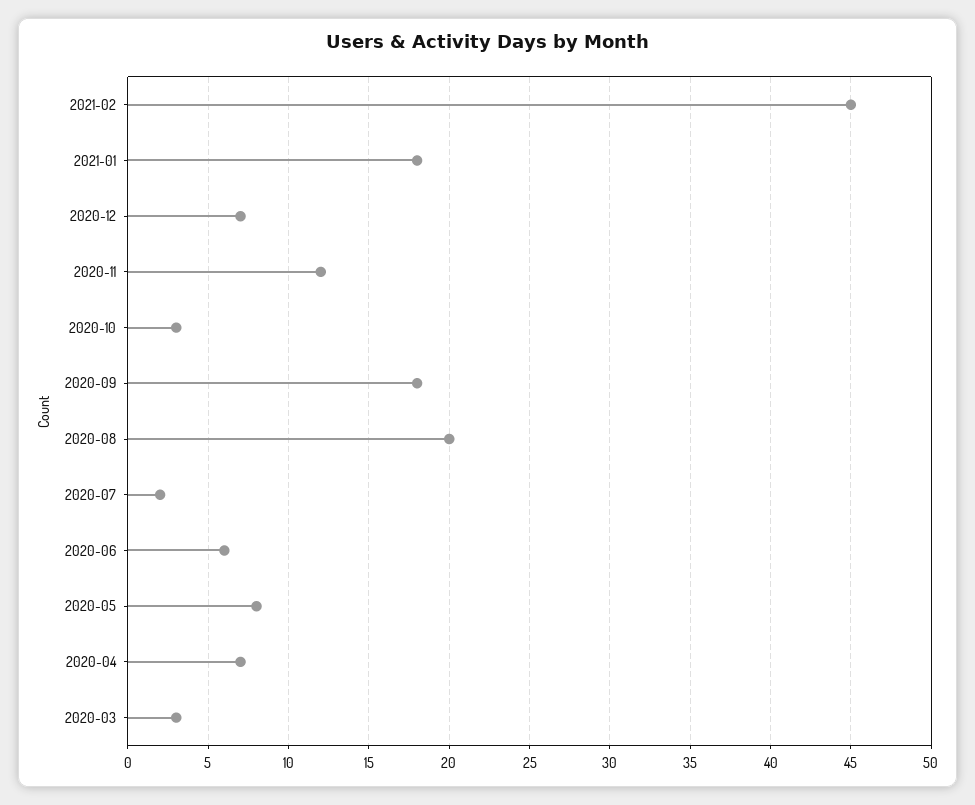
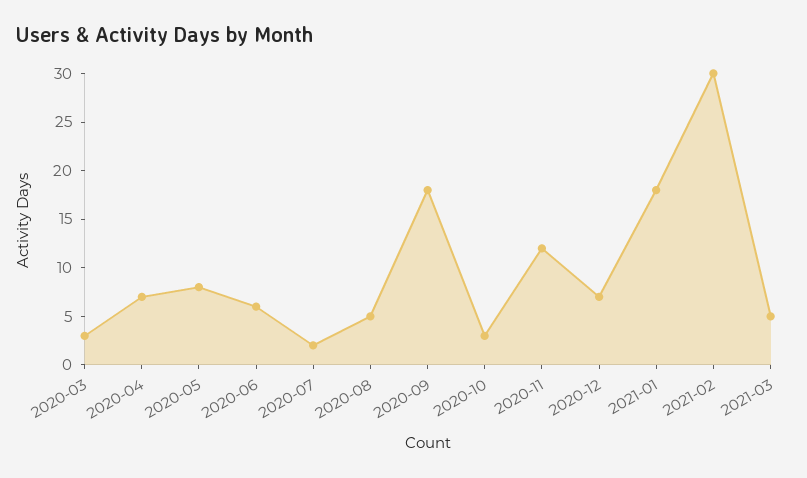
2021-02: 45 -> 30
2020-08: 20 -> 5
2021-03: none -> 5

